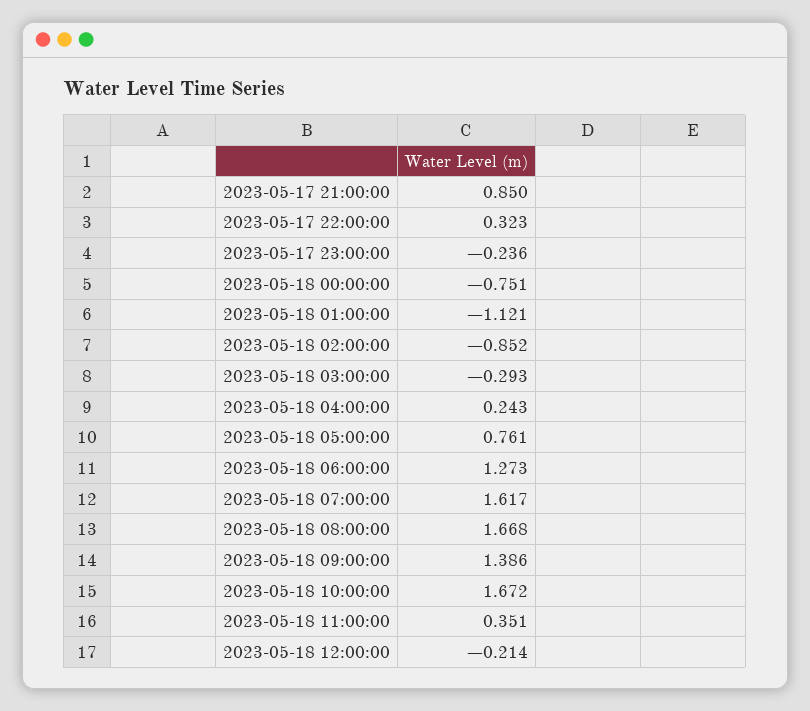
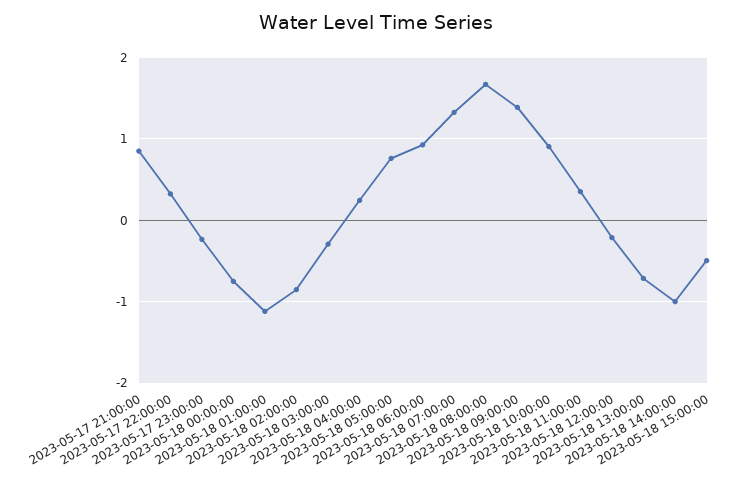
2023-05-18 06:00:00: 1.273 -> 0.9
2023-05-18 07:00:00: 1.617 -> 1.3
2023-05-18 10:00:00: 1.672 -> 0.9
2023-05-18 13:00:00: none -> -0.7
2023-05-18 14:00:00: none -> -1
2023-05-18 15:00:00: none -> -0.5

